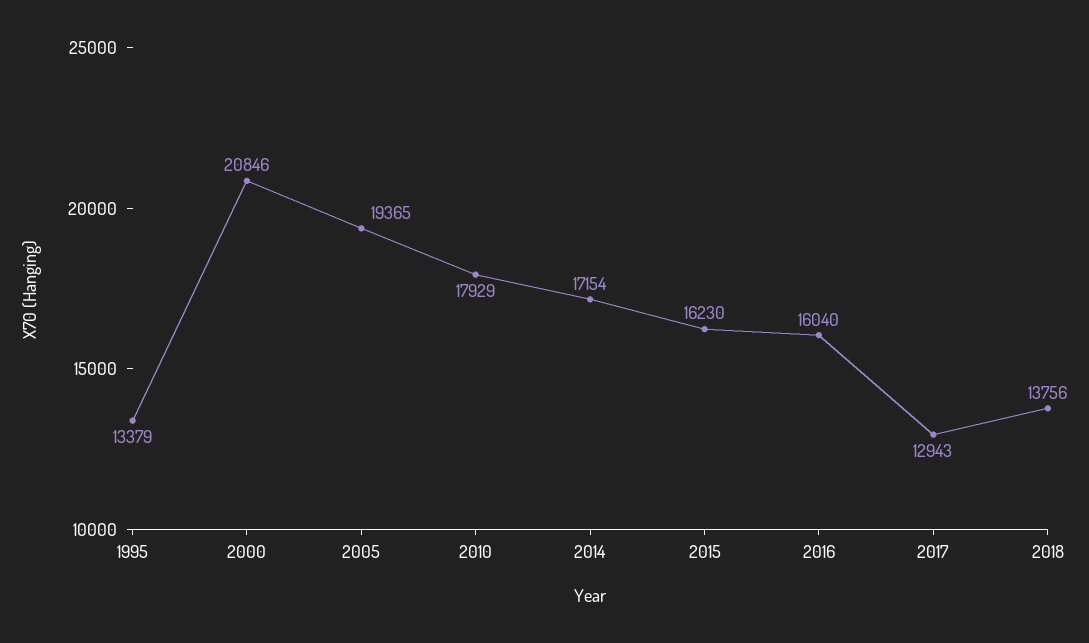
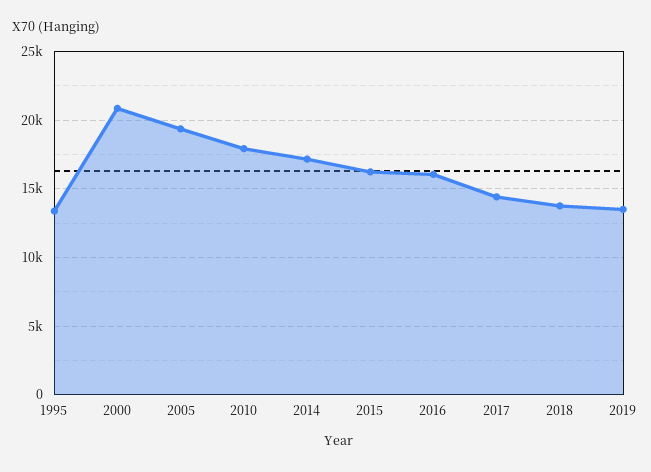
2017: 12943 -> 14500
2019: none -> 13500

